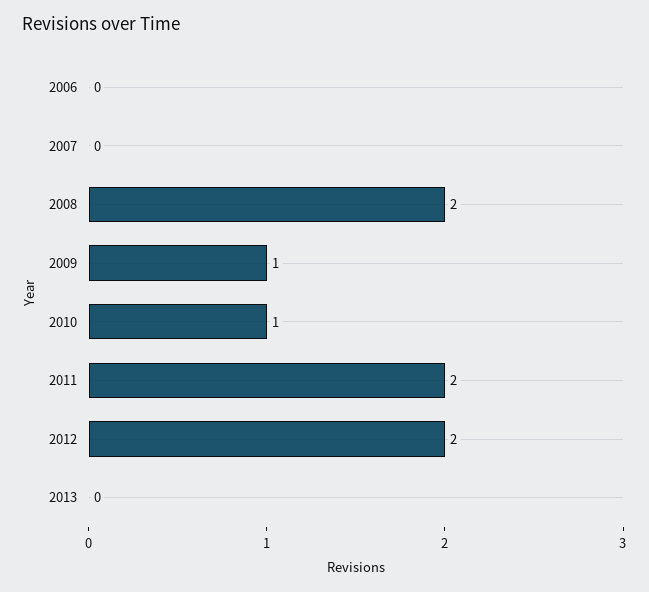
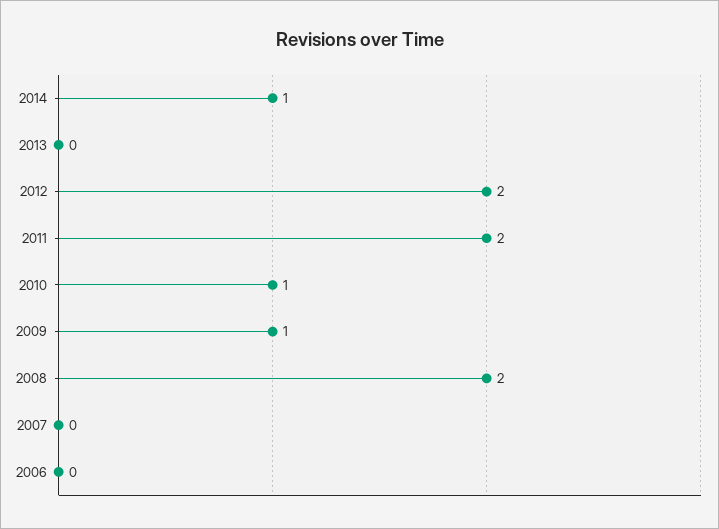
2014: none -> 1

